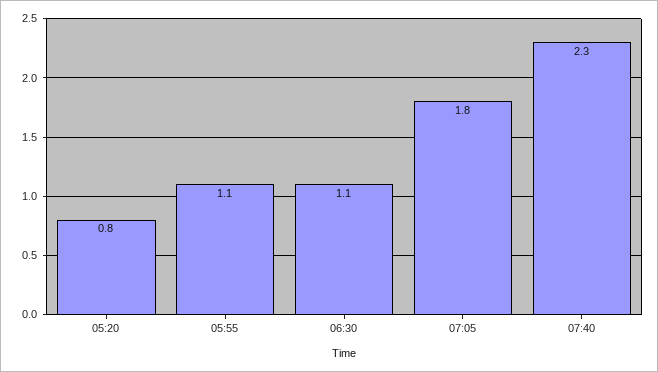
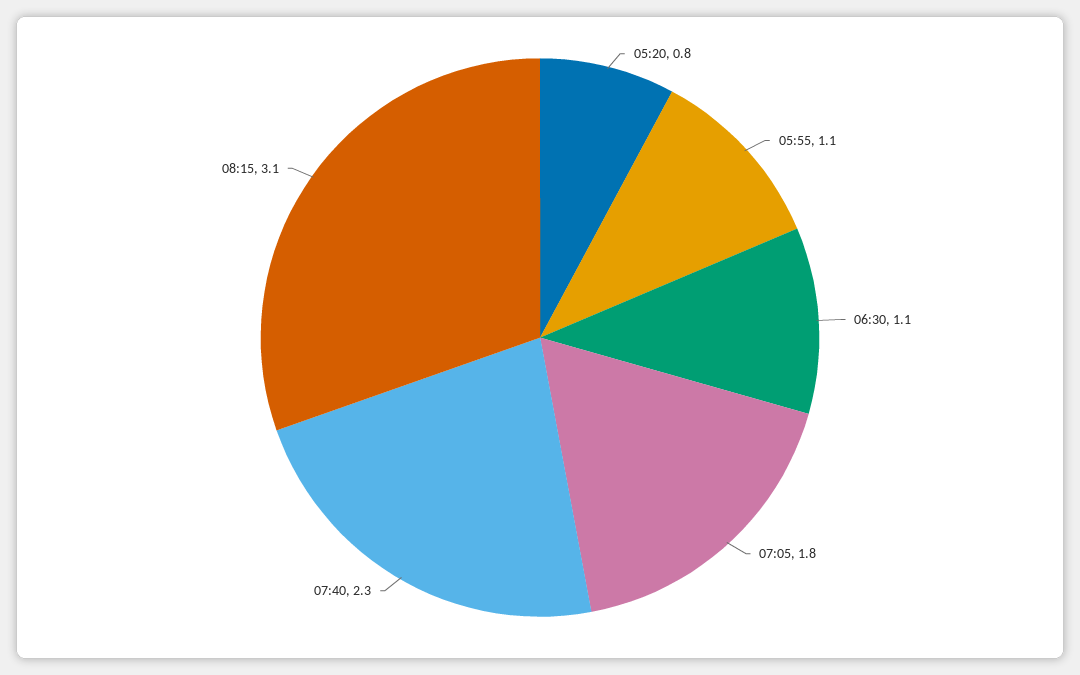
08:15: none -> 3.1

